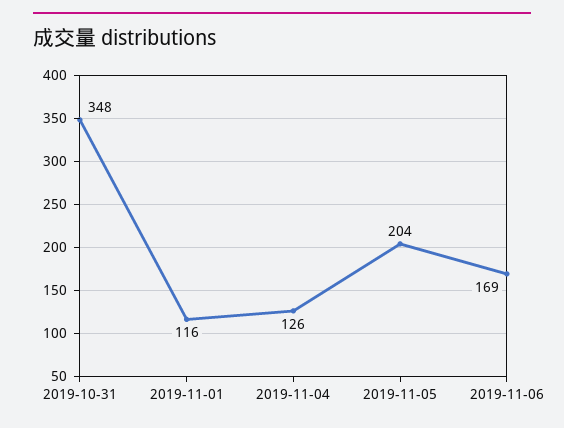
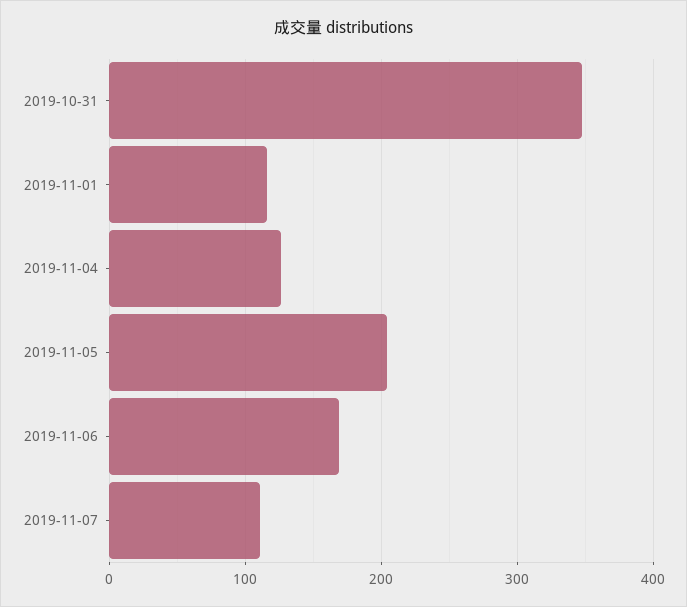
2019-11-07: none -> 110

